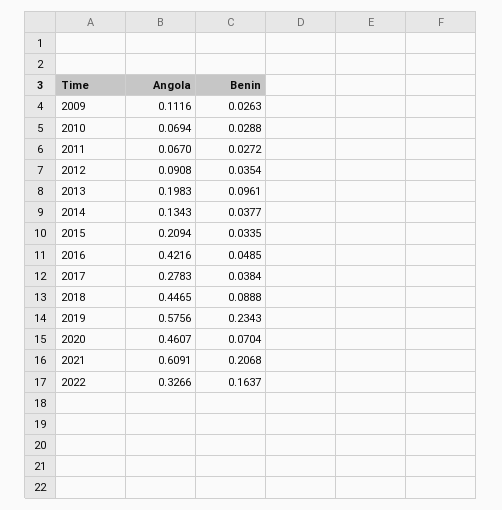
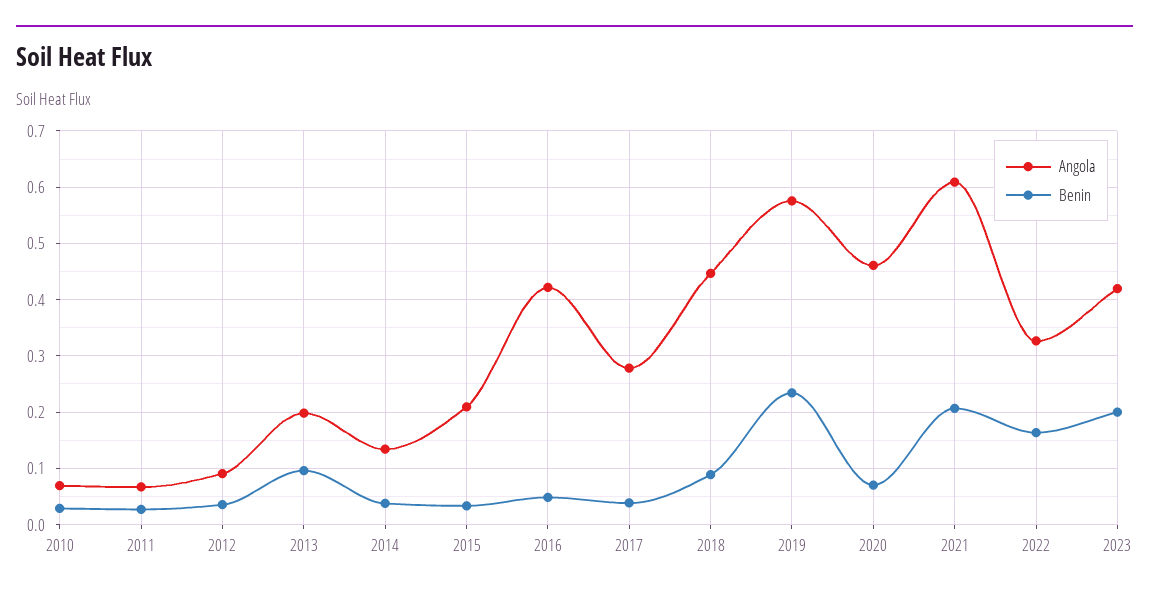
Angola, 2009: 0.1116 -> none
Benin, 2009: 0.0263 -> none
Angola, 2023: none -> 0.42
Benin, 2023: none -> 0.2

